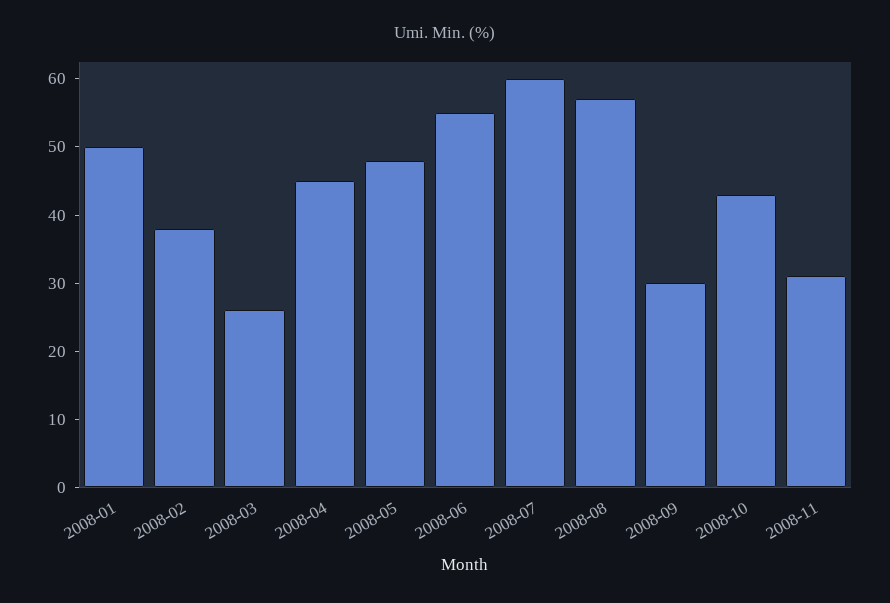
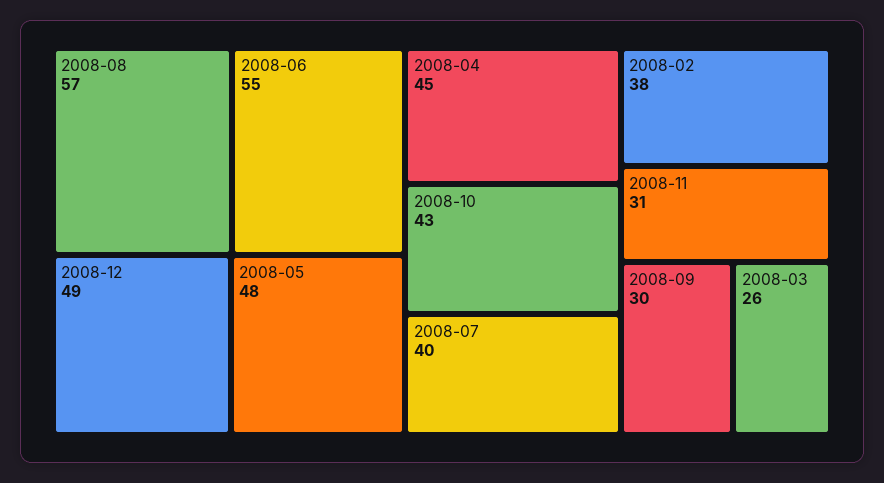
2008-01: 50 -> none
2008-07: 60 -> 40
2008-12: none -> 49

